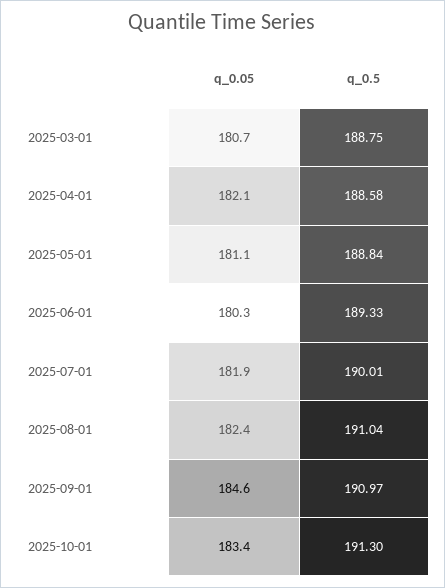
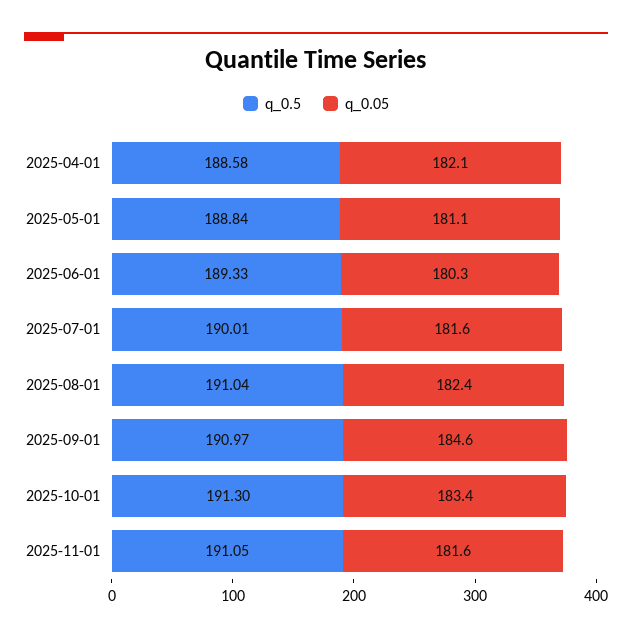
q_0.05, 2025-03-01: 180.7 -> none
q_0.5, 2025-03-01: 188.75 -> none
q_0.05, 2025-07-01: 181.9 -> 181.6
q_0.5, 2025-11-01: none -> 191.05
q_0.05, 2025-11-01: none -> 181.6

